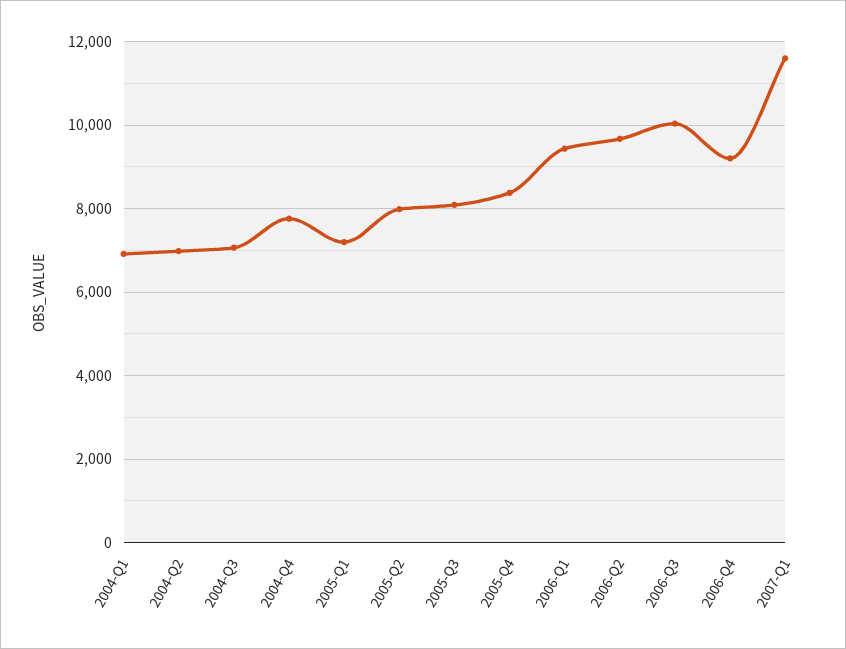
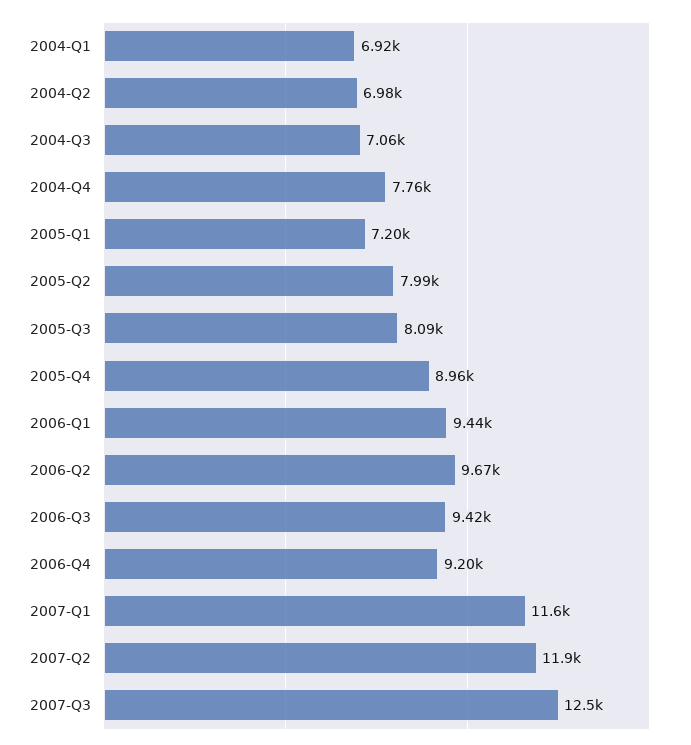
2005-Q4: 8400 -> 8960
2006-Q3: 10000 -> 9420
2007-Q2: none -> 11900
2007-Q3: none -> 12500

